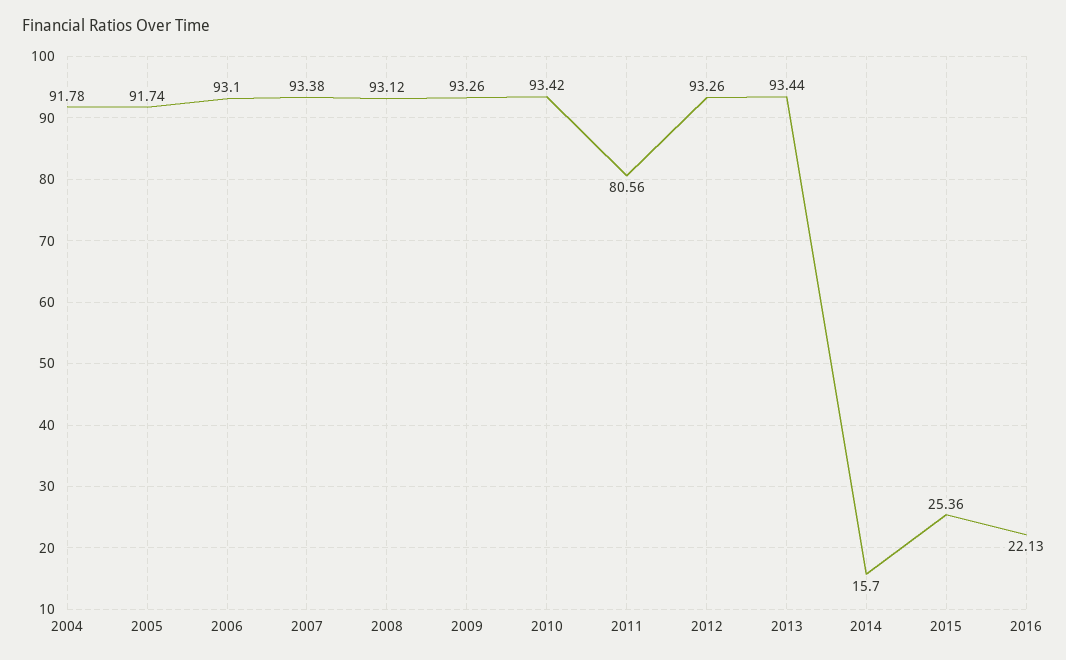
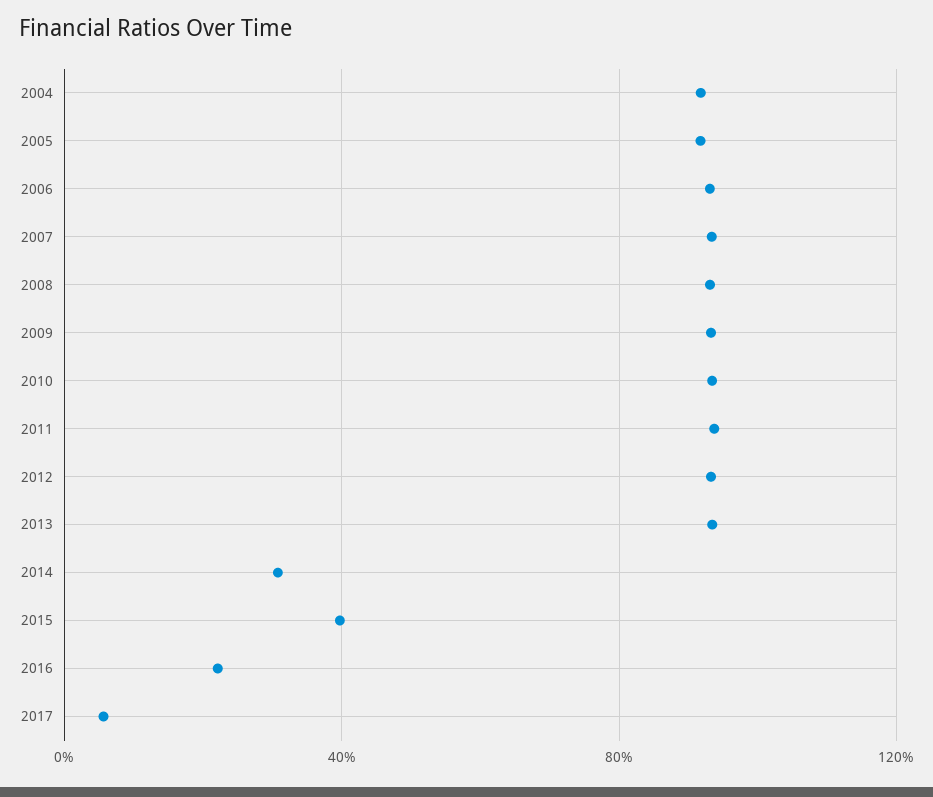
2011: 80.56 -> 95
2014: 15.7 -> 30
2015: 25.36 -> 40
2017: none -> 5

